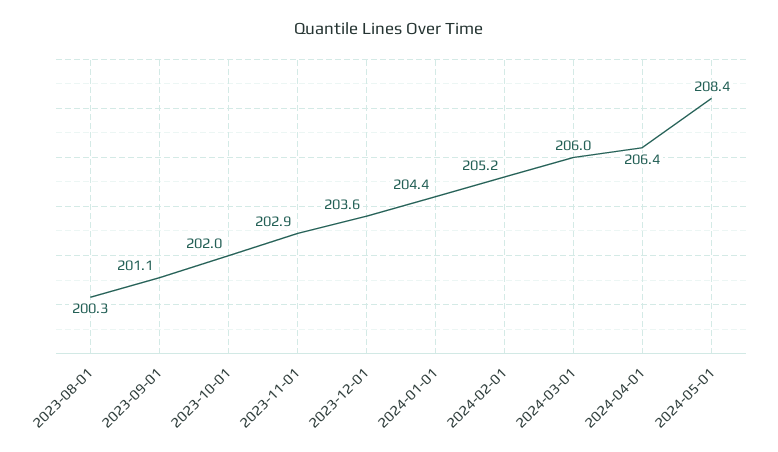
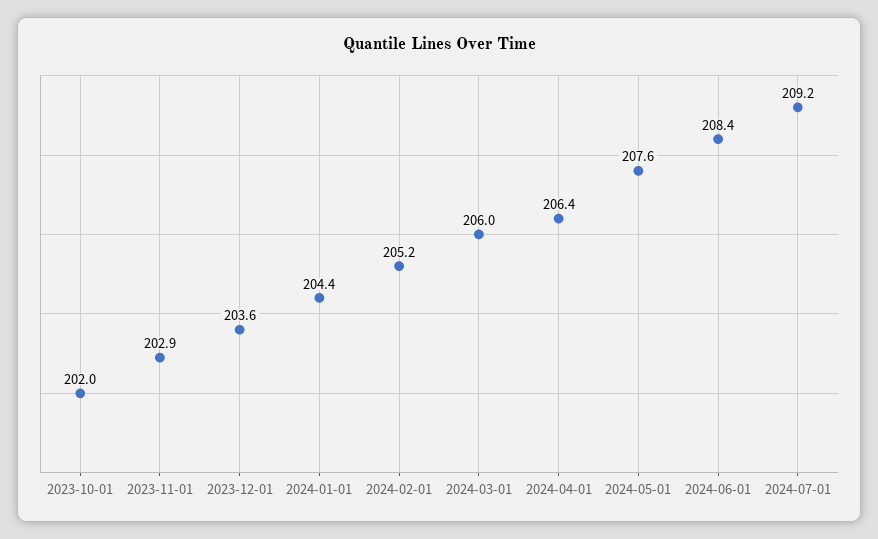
2023-08-01: 200.3 -> none
2023-09-01: 201.1 -> none
2024-05-01: 208.4 -> 207.6
2024-06-01: none -> 208.4
2024-07-01: none -> 209.2

